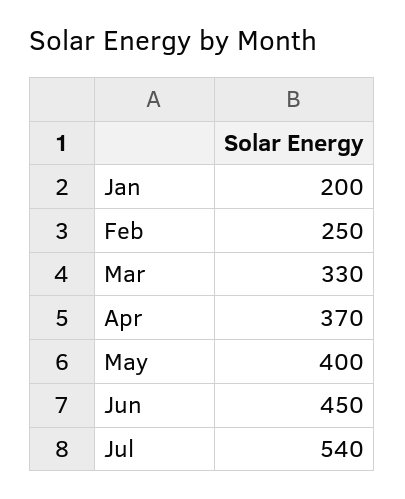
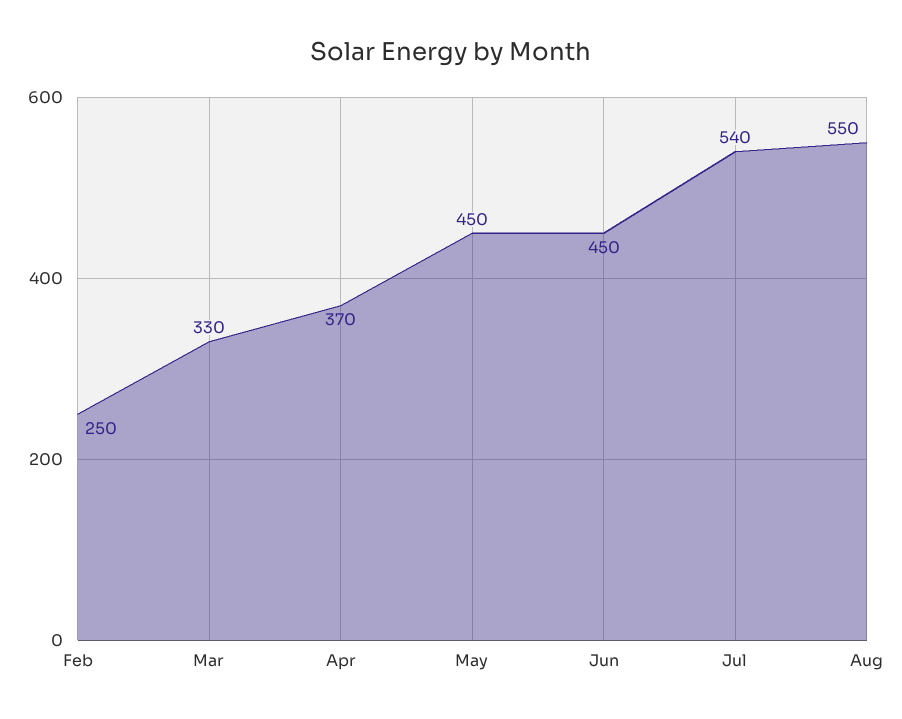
Jan: 200 -> none
May: 400 -> 450
Aug: none -> 550

